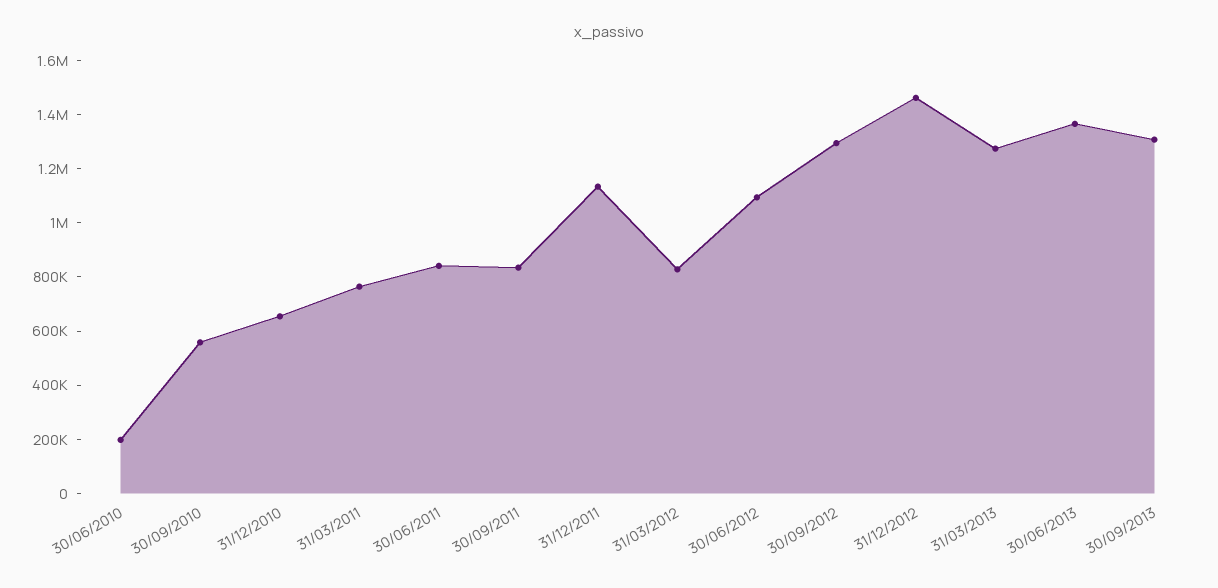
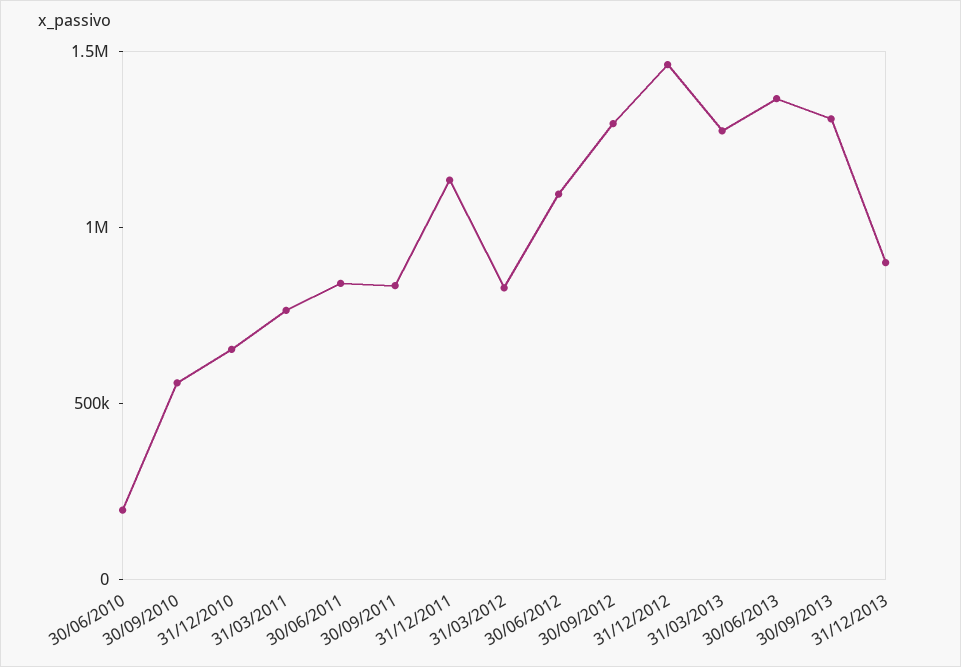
31/12/2013: none -> 900000

